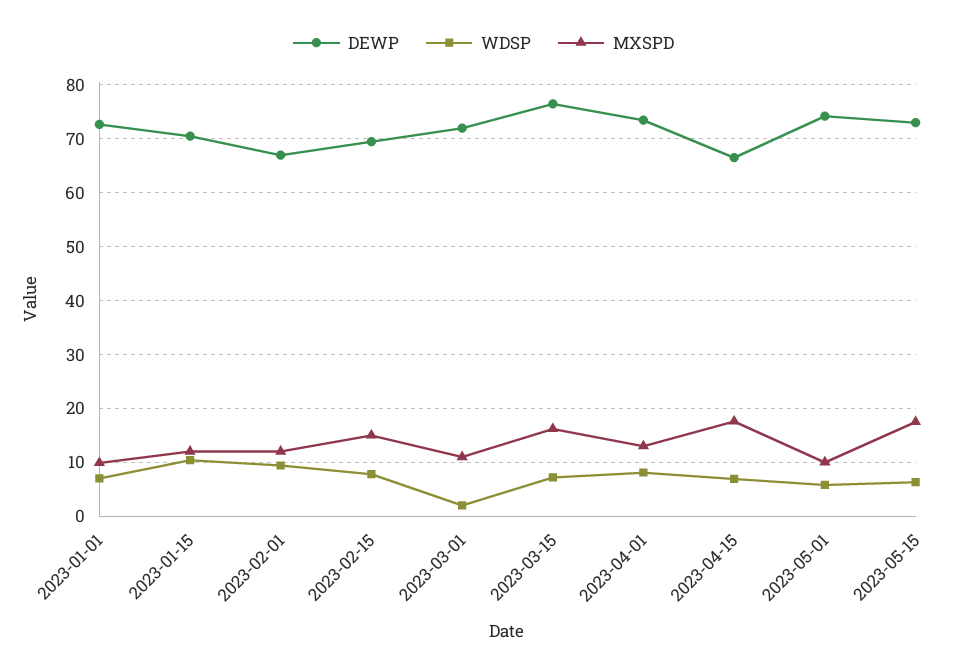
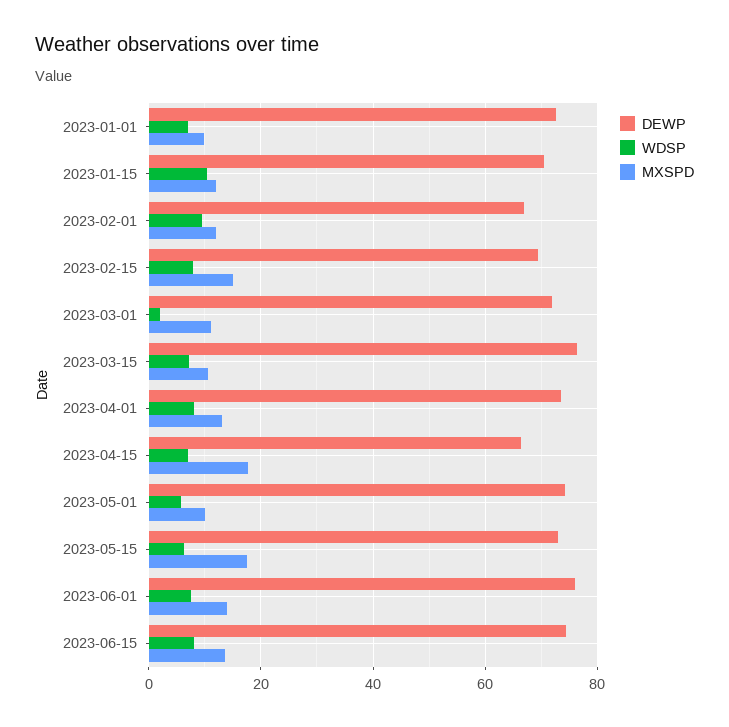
MXSPD, 2023-03-15: 16 -> 10
DEWP, 2023-06-01: none -> 76
WDSP, 2023-06-01: none -> 8
MXSPD, 2023-06-01: none -> 14
DEWP, 2023-06-15: none -> 74
WDSP, 2023-06-15: none -> 8
MXSPD, 2023-06-15: none -> 14

